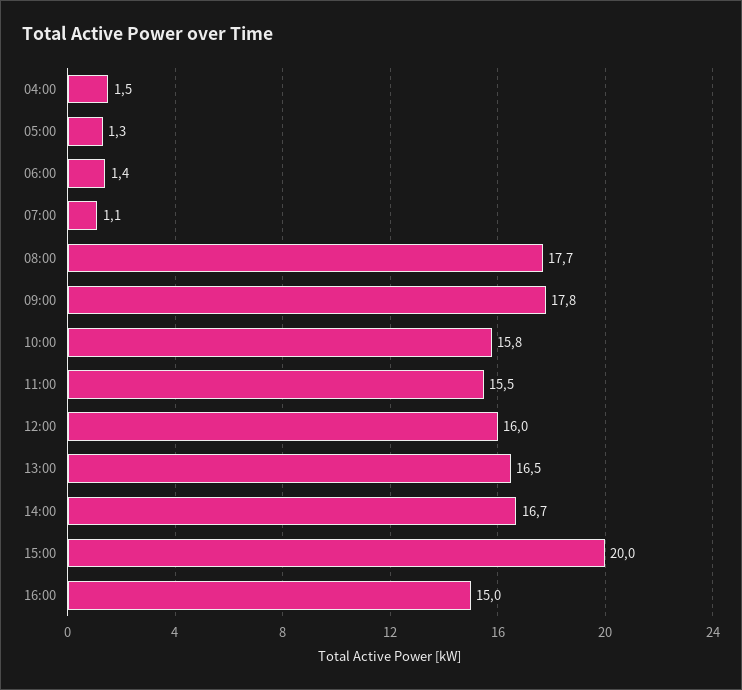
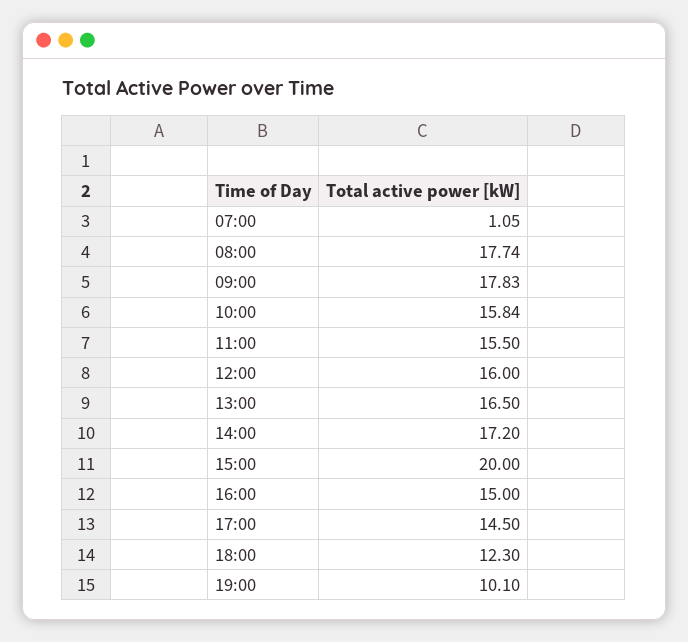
04:00: 1.5 -> none
05:00: 1.3 -> none
06:00: 1.4 -> none
14:00: 16.7 -> 17.2
17:00: none -> 14.5
18:00: none -> 12.3
19:00: none -> 10.1

